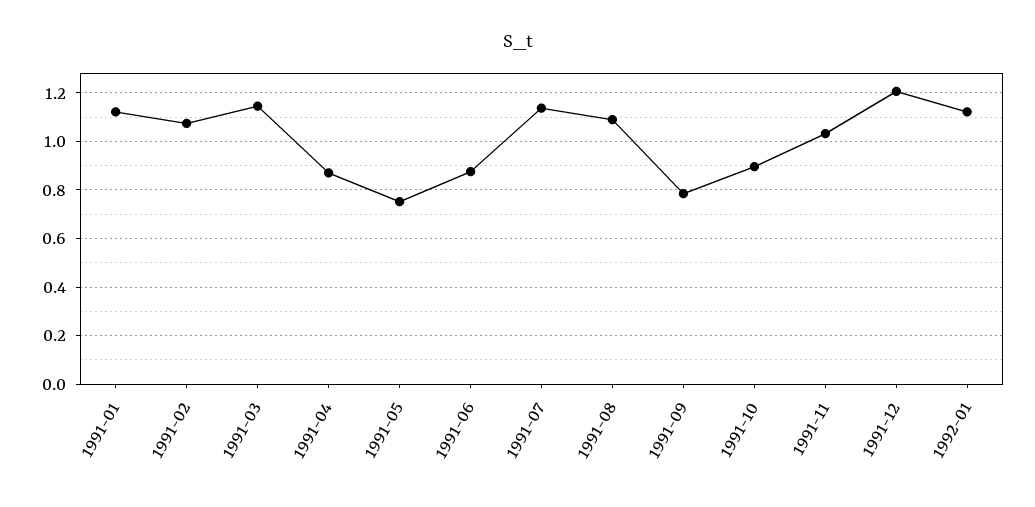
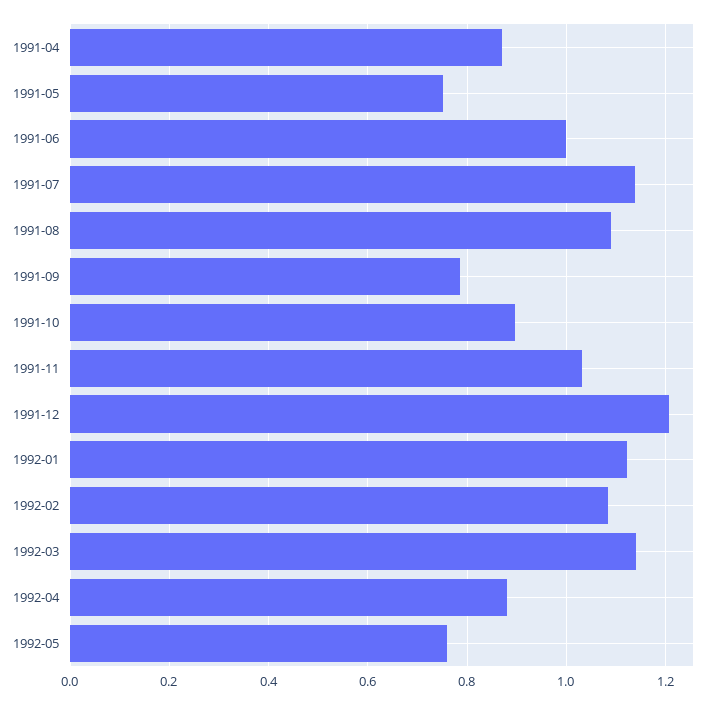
1991-01: 1.125 -> none
1991-02: 1.075 -> none
1991-03: 1.15 -> none
1991-06: 0.875 -> 1
1992-02: none -> 1.08
1992-03: none -> 1.14
1992-04: none -> 0.88
1992-05: none -> 0.76

